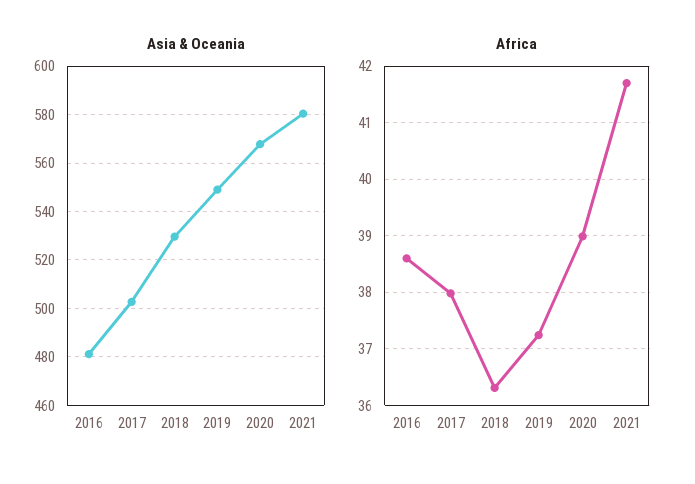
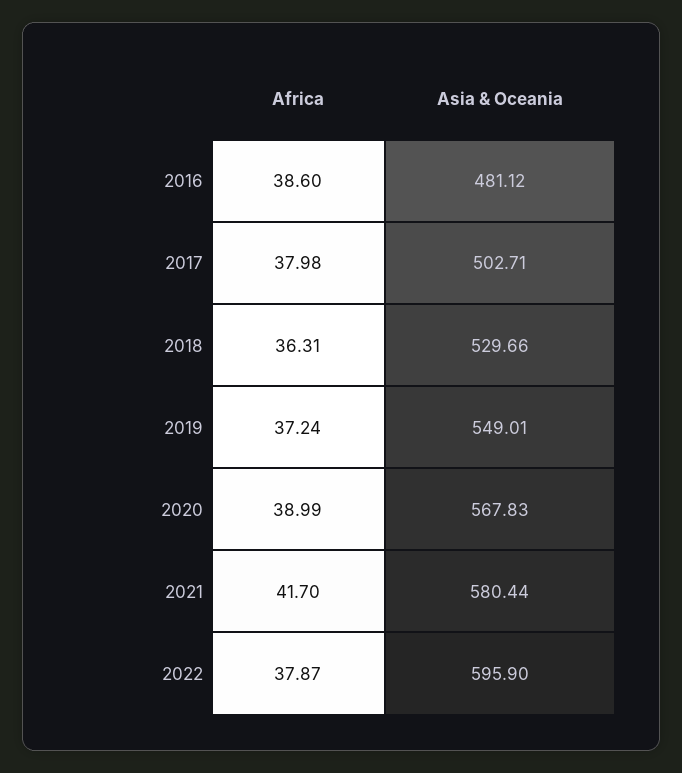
Africa, 2022: none -> 37.87
Asia & Oceania, 2022: none -> 595.9

